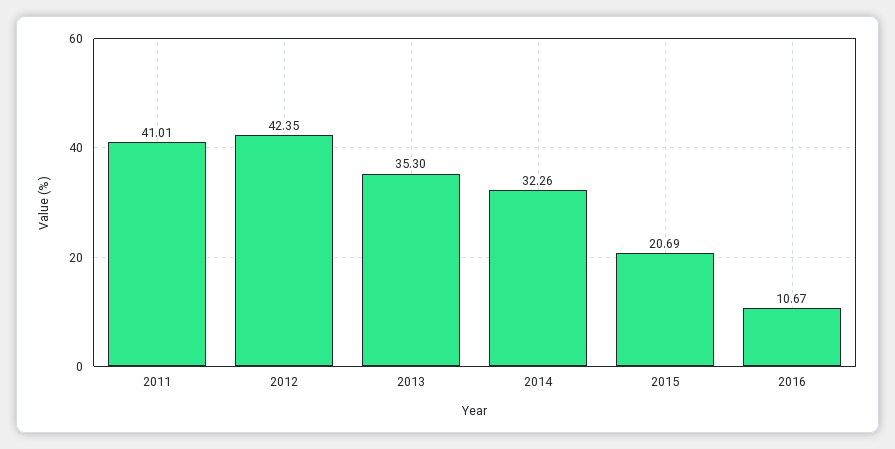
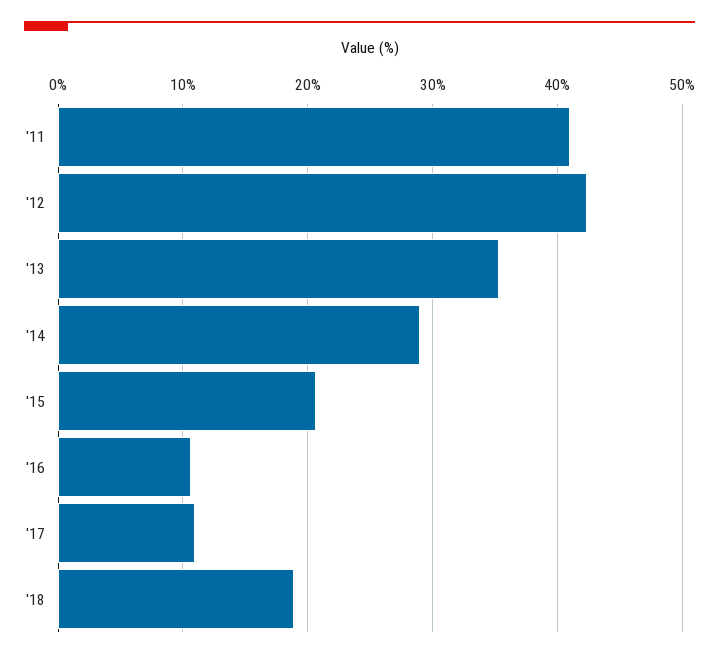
2014: 32.26 -> 29
'17: none -> 11
'18: none -> 19

